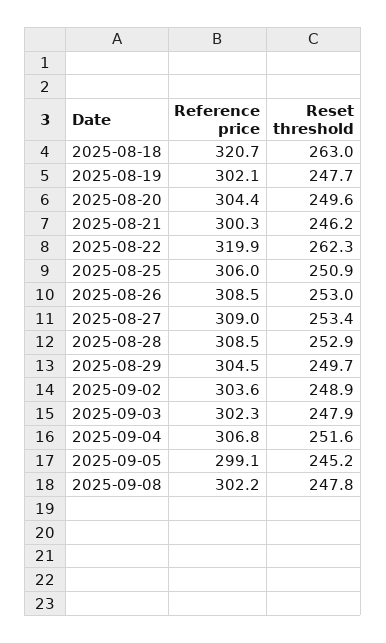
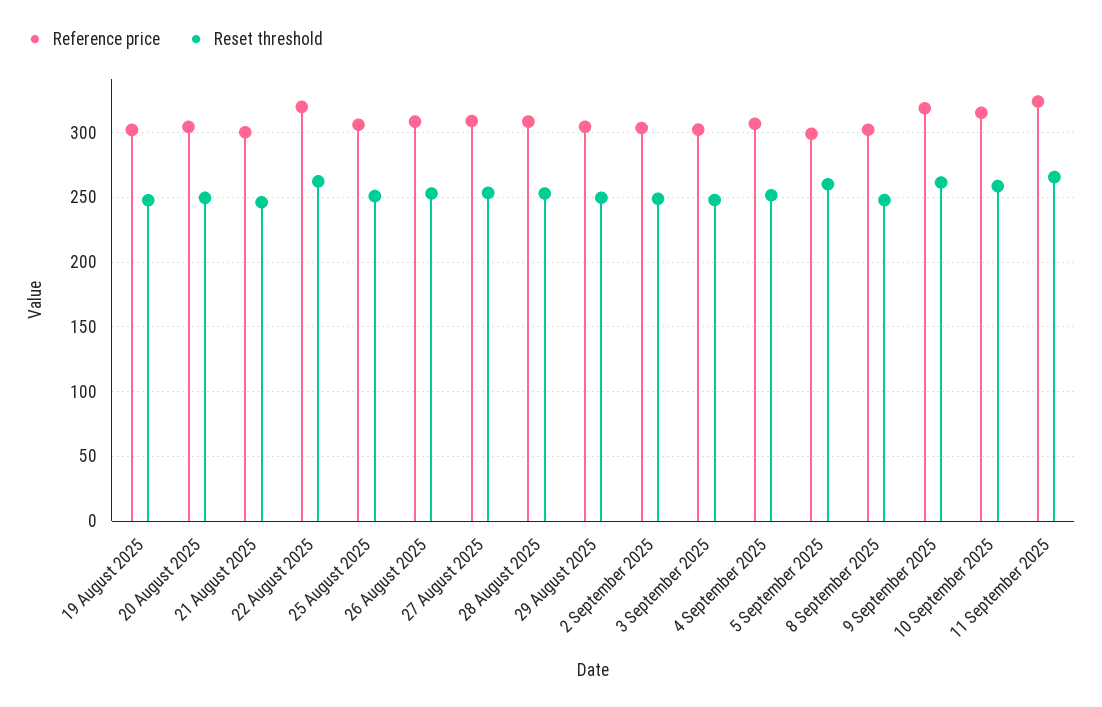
Reference price, 2025-08-18: 320.7 -> none
Reset threshold, 2025-08-18: 263 -> none
Reset threshold, 2025-09-05: 245.2 -> 260
Reference price, 9 September 2025: none -> 320
Reset threshold, 9 September 2025: none -> 260
Reference price, 10 September 2025: none -> 315
Reset threshold, 10 September 2025: none -> 260
Reference price, 11 September 2025: none -> 325
Reset threshold, 11 September 2025: none -> 265

